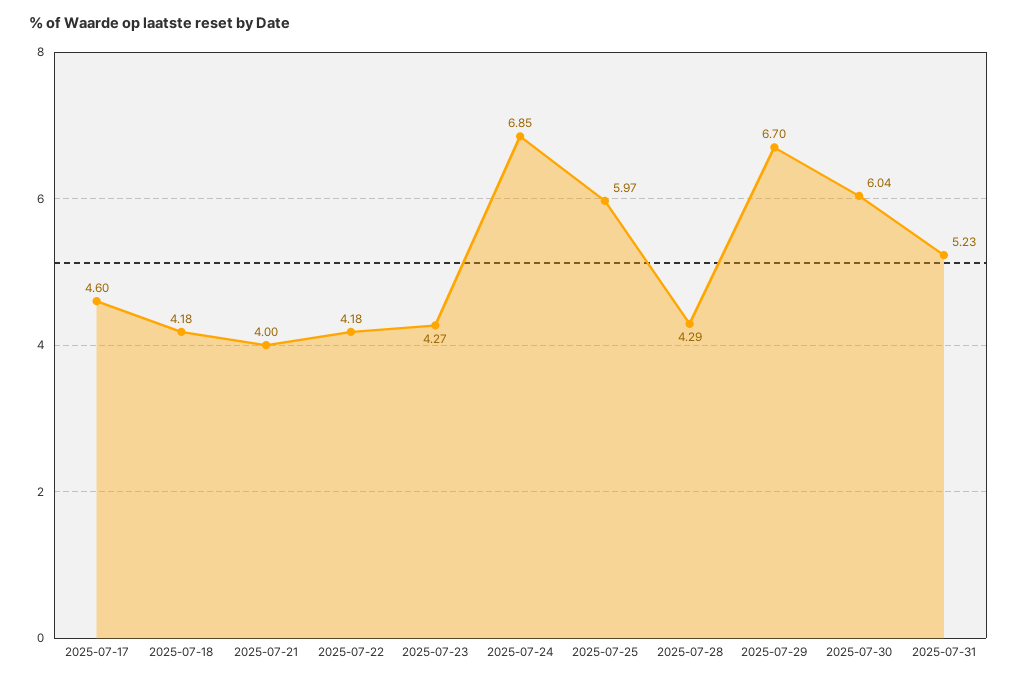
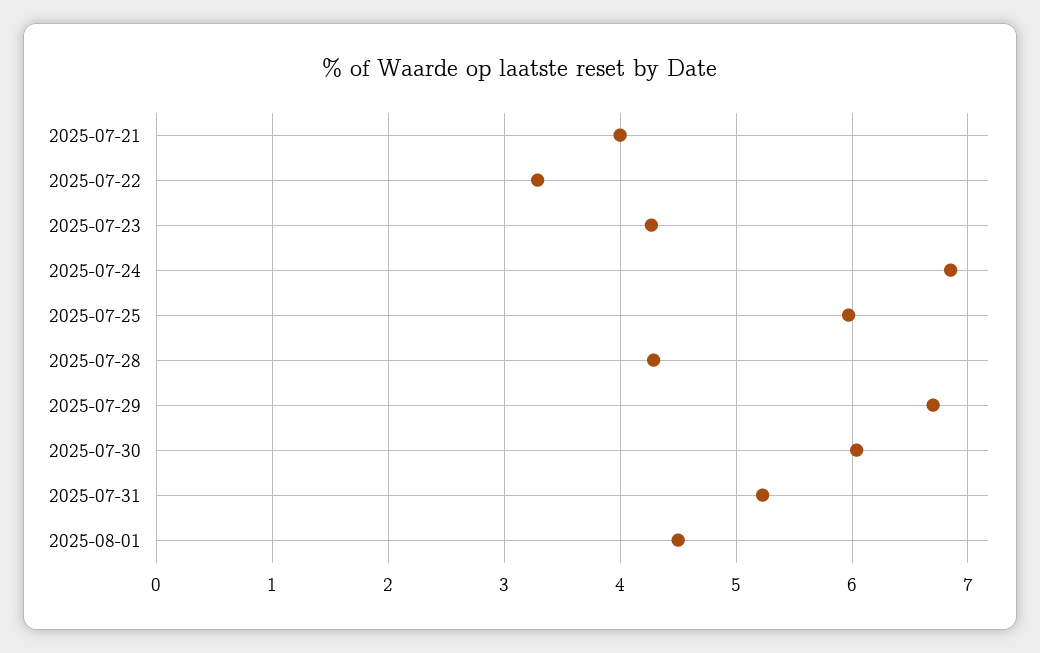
2025-07-17: 4.6 -> none
2025-07-18: 4.18 -> none
2025-07-22: 4.18 -> 3.3
2025-08-01: none -> 4.5

